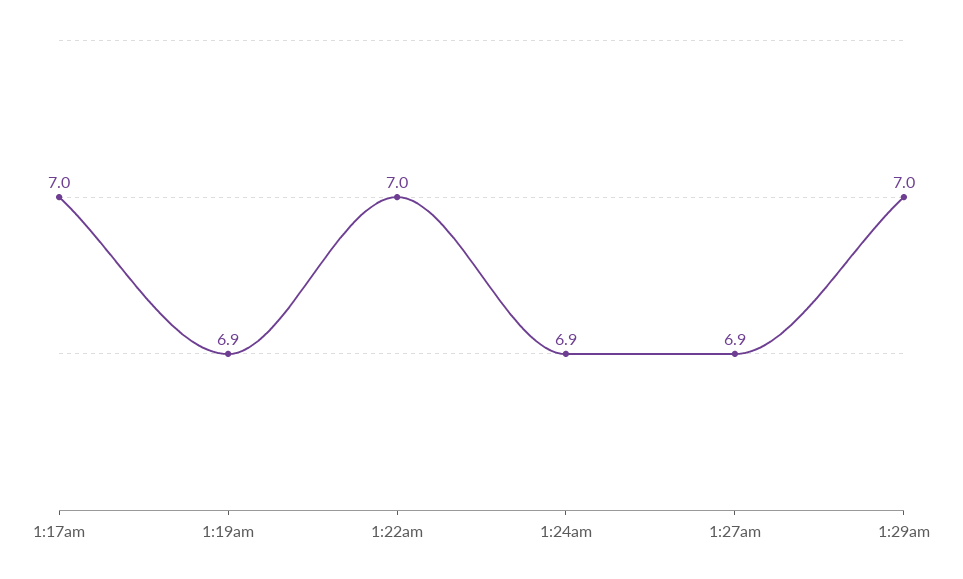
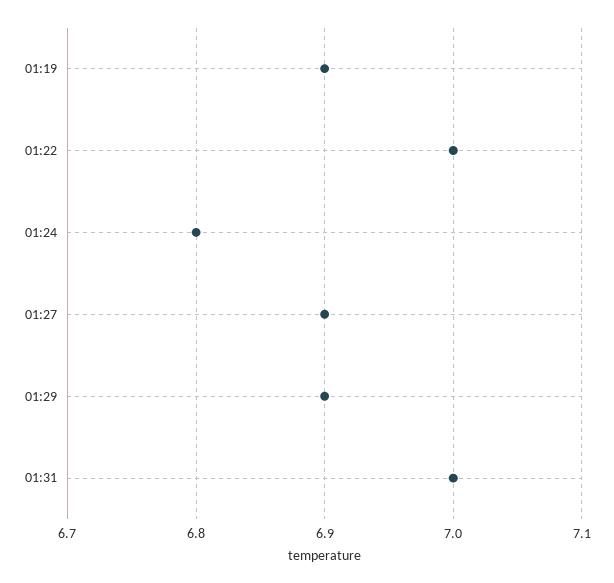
1:17am: 7 -> none
1:24am: 6.9 -> 6.8
1:29am: 7 -> 6.9
01:31: none -> 7

